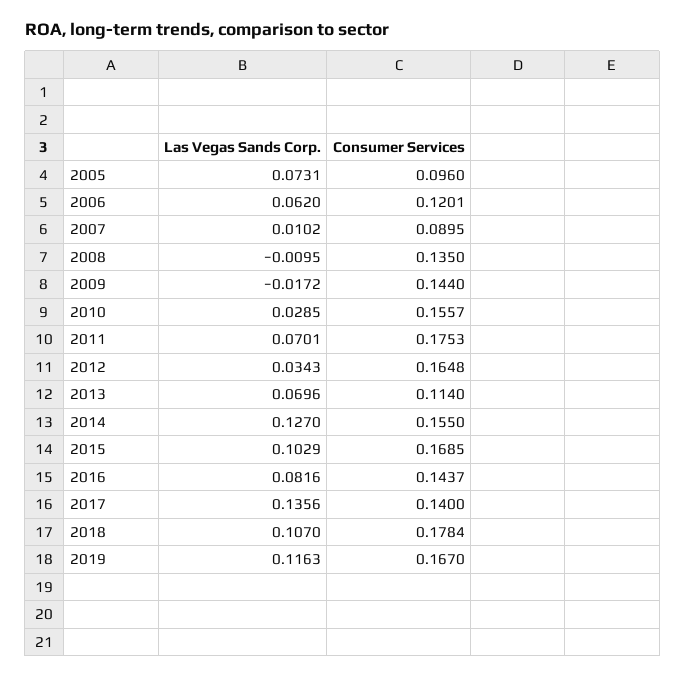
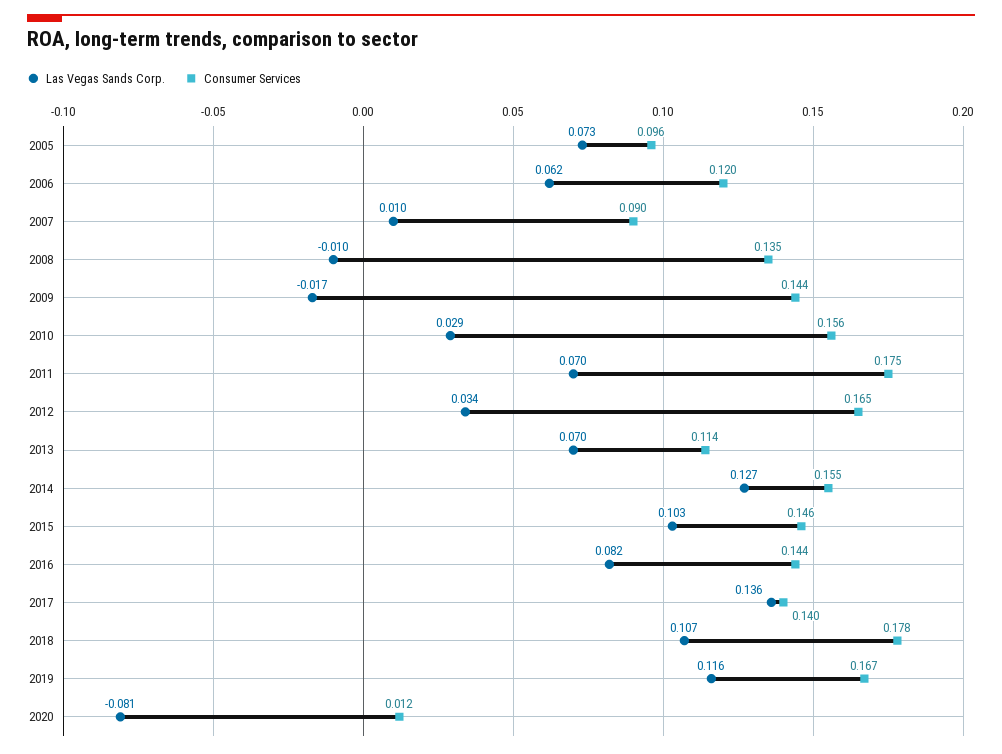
Consumer Services, 2015: 0.1685 -> 0.146
Las Vegas Sands Corp., 2020: none -> -0.081
Consumer Services, 2020: none -> 0.012

